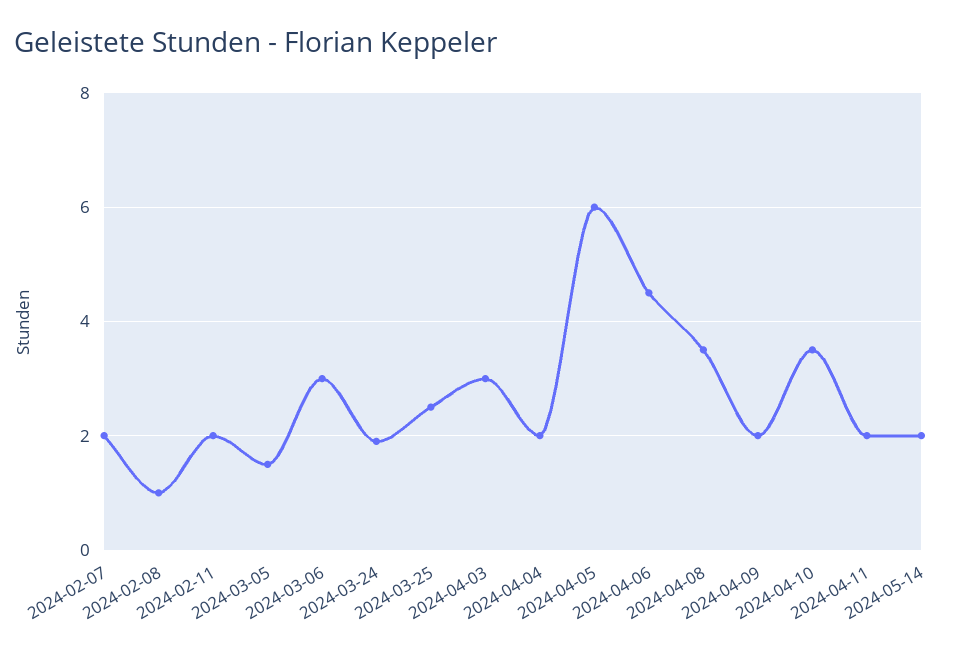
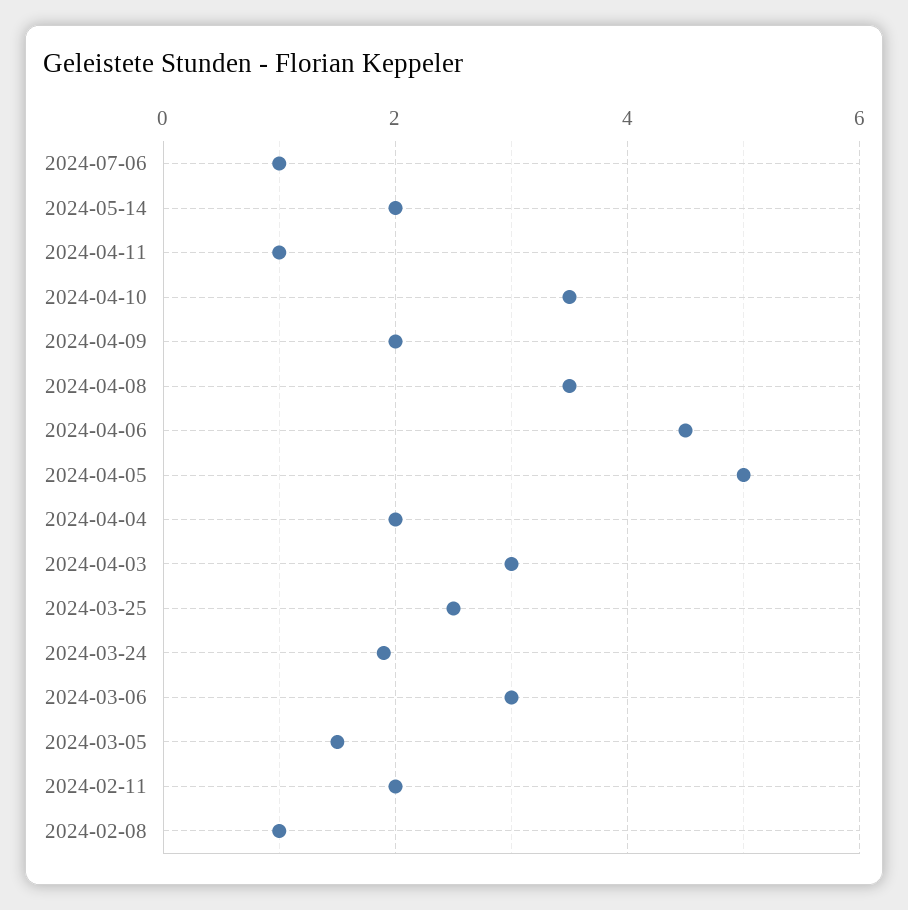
2024-02-07: 2 -> none
2024-04-05: 6 -> 5
2024-04-11: 2 -> 1
2024-07-06: none -> 1

